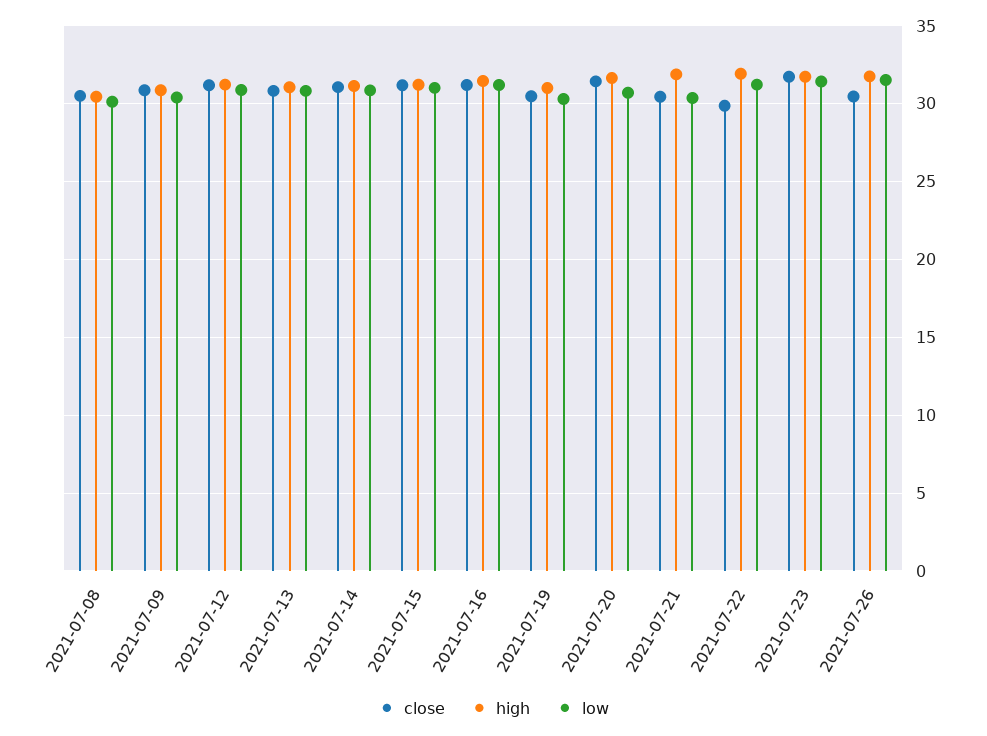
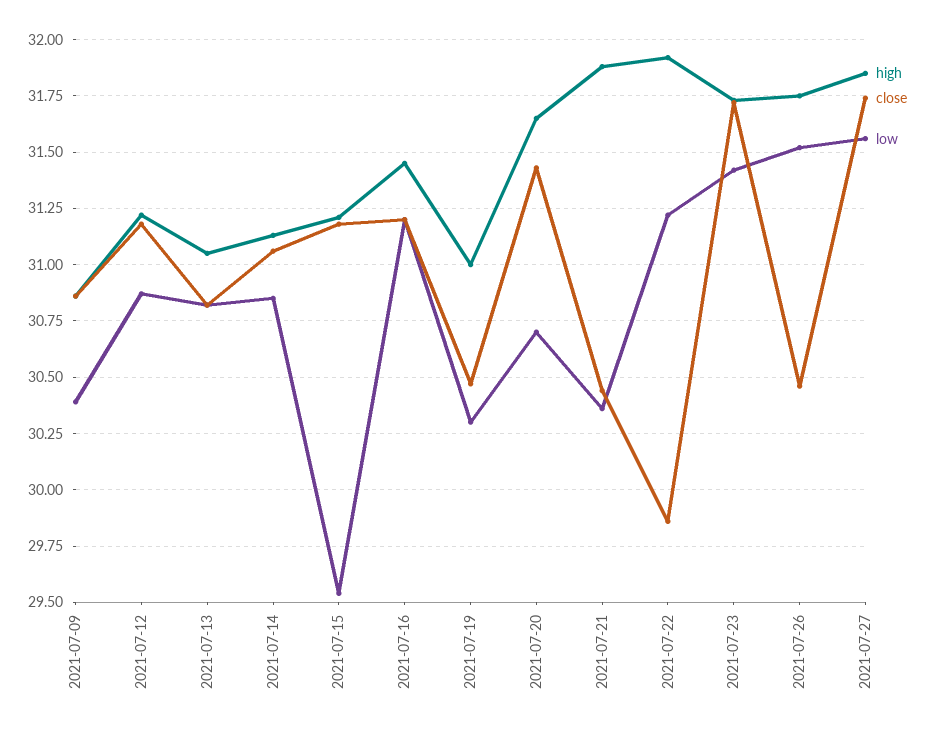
close, 2021-07-08: 30.5 -> none
high, 2021-07-08: 30.5 -> none
low, 2021-07-08: 30 -> none
low, 2021-07-15: 31 -> 29.55
high, 2021-07-27: none -> 31.85
close, 2021-07-27: none -> 31.75
low, 2021-07-27: none -> 31.55

